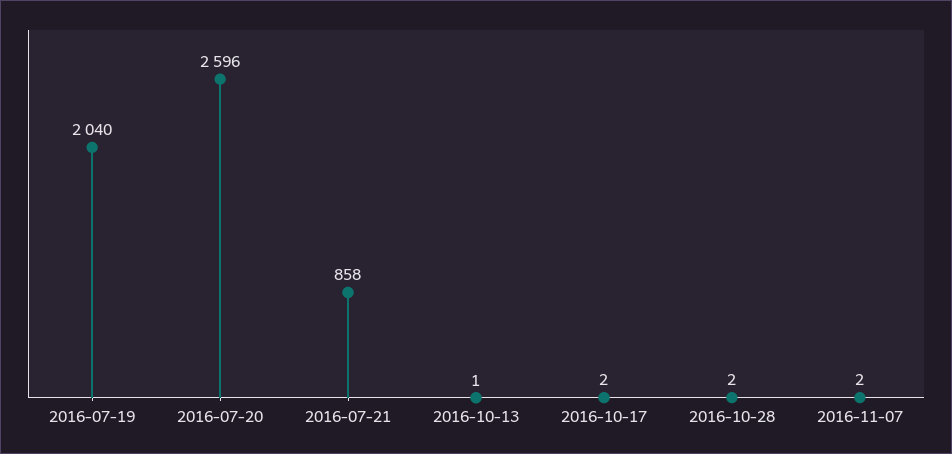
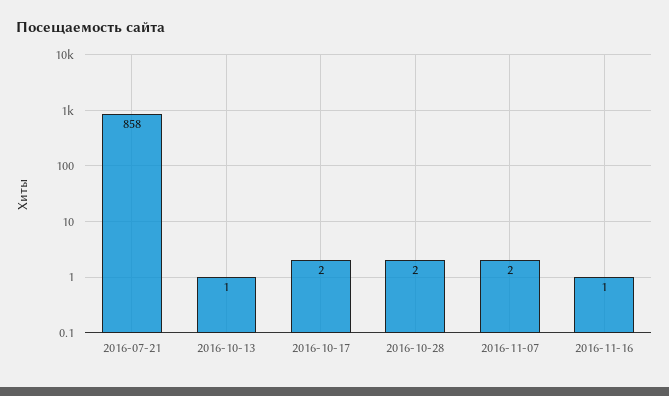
2016-07-19: 2040 -> none
2016-07-20: 2596 -> none
2016-11-16: none -> 1

